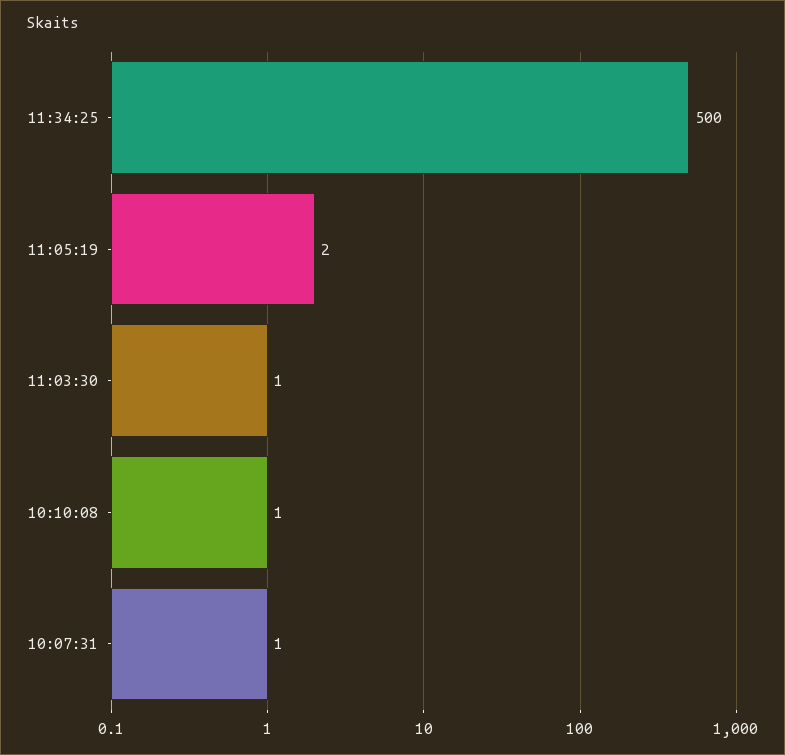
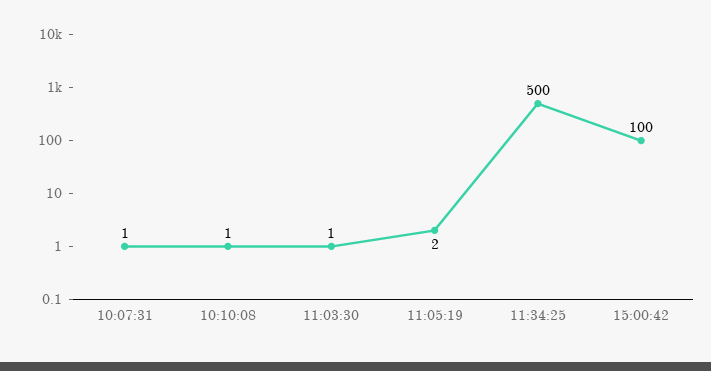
15:00:42: none -> 100

